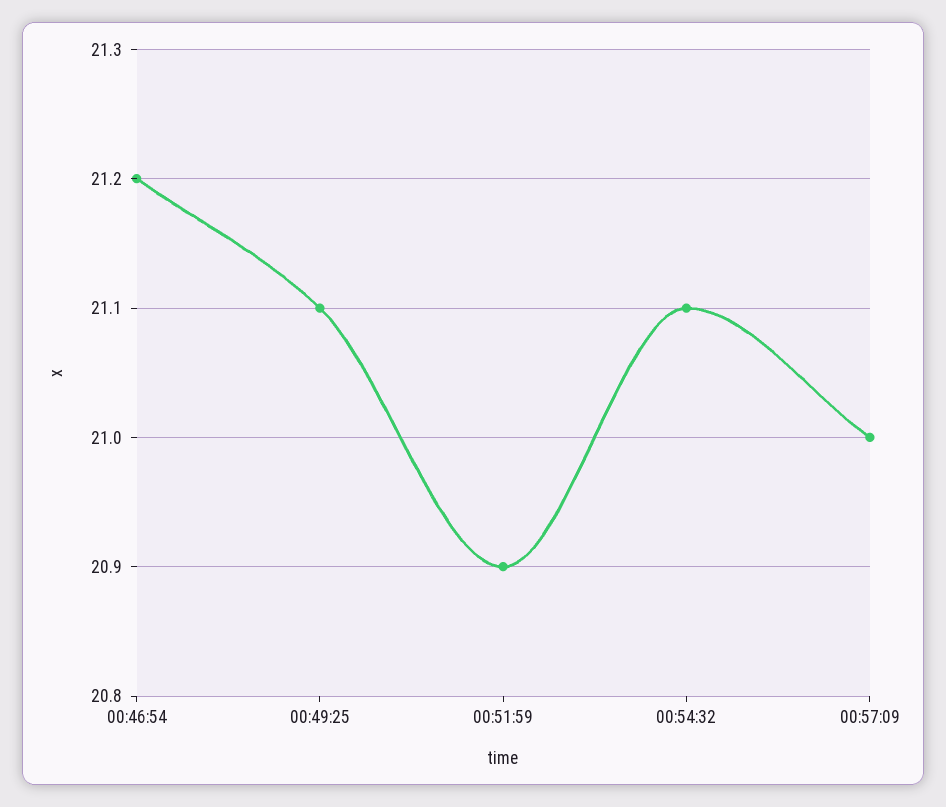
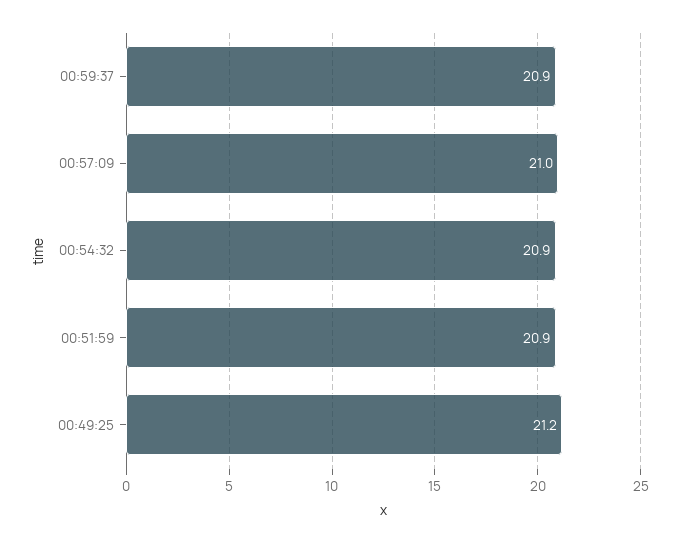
00:46:54: 21.2 -> none
00:49:25: 21.1 -> 21.2
00:54:32: 21.1 -> 20.9
00:59:37: none -> 20.9

